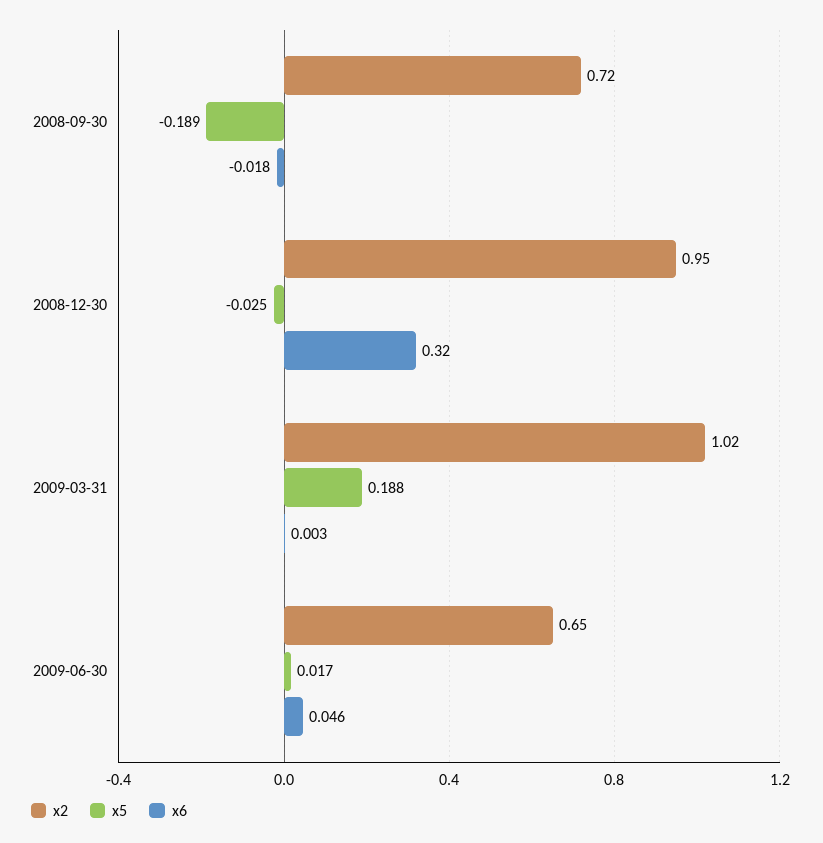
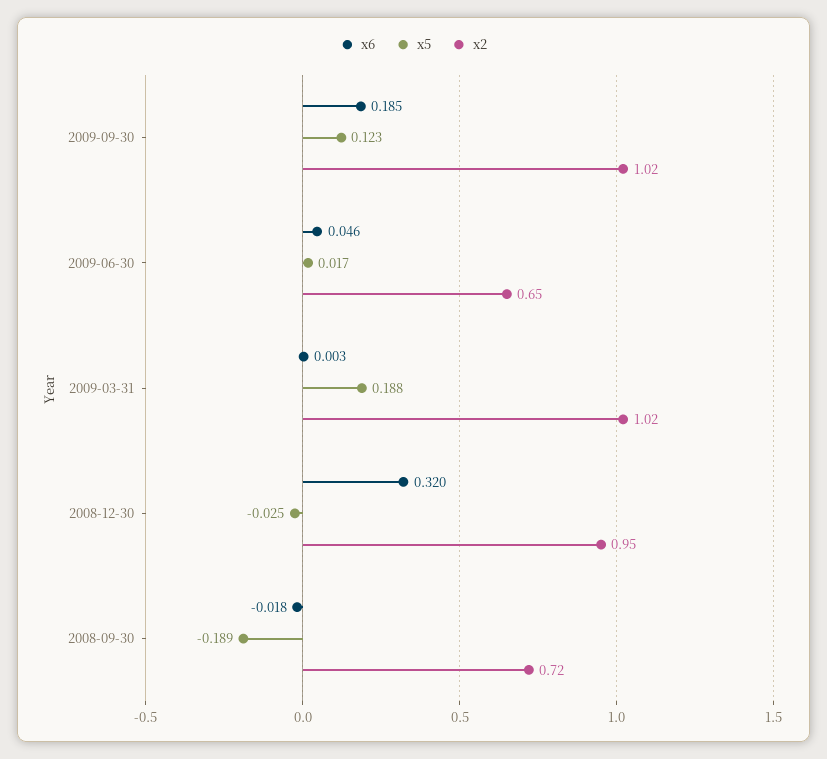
x6, 2009-09-30: none -> 0.185
x5, 2009-09-30: none -> 0.123
x2, 2009-09-30: none -> 1.02

